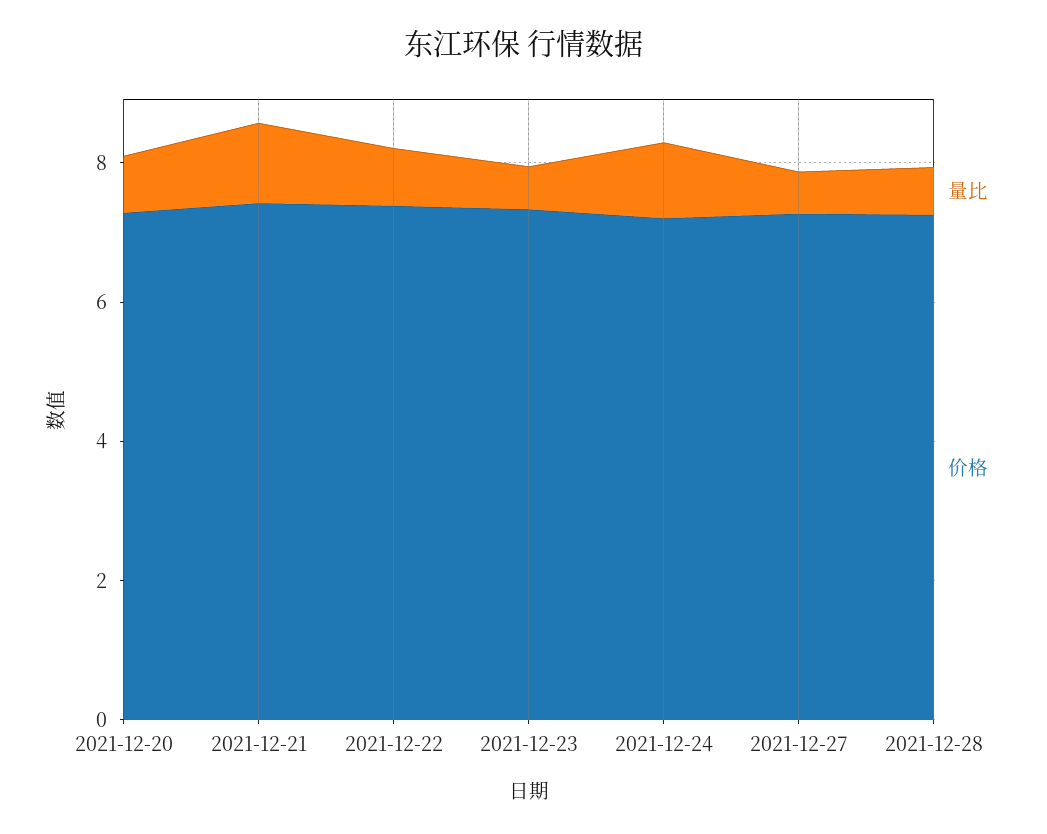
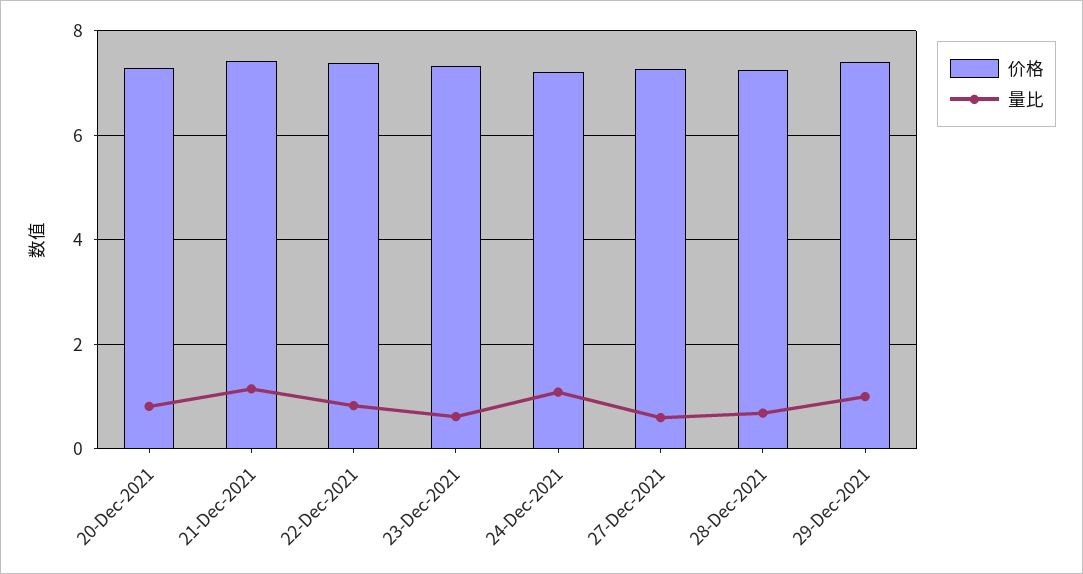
价格, 29-Dec-2021: none -> 7.4
量比, 29-Dec-2021: none -> 1

